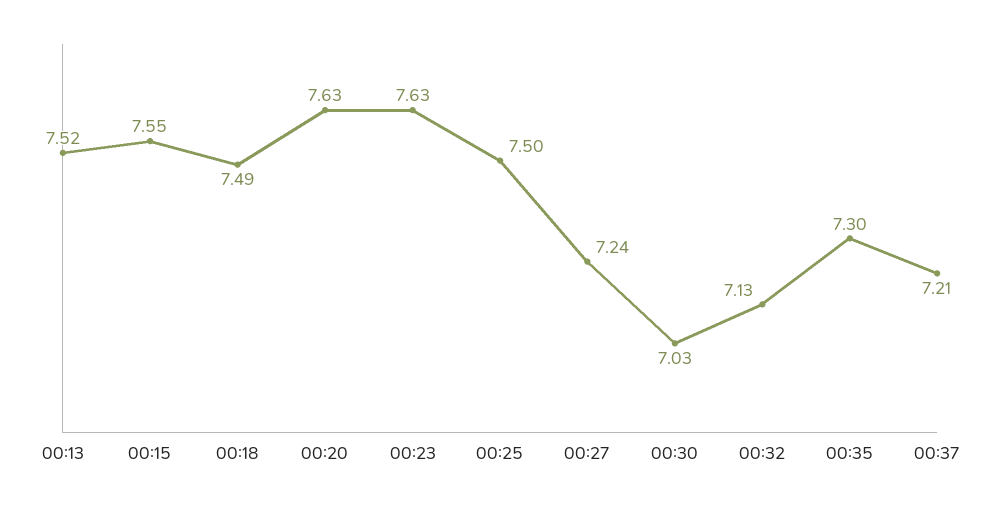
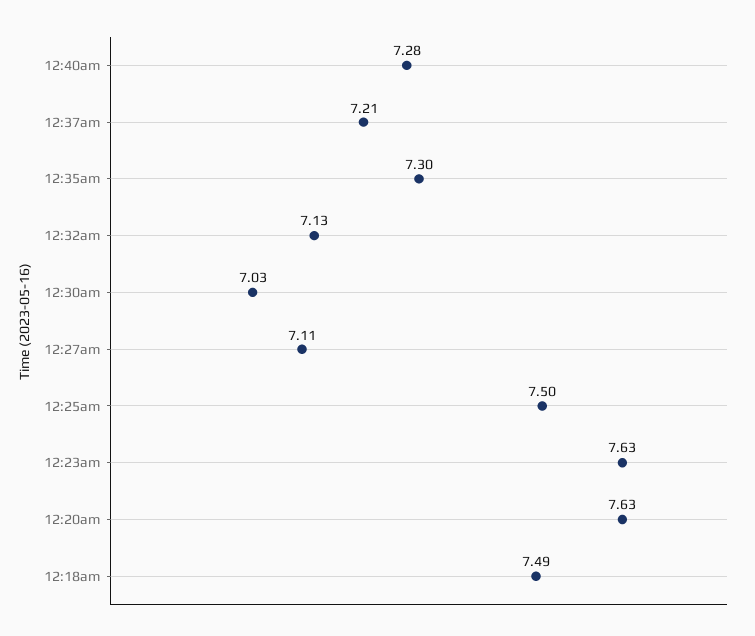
00:13: 7.52 -> none
00:15: 7.55 -> none
00:27: 7.24 -> 7.11
12:40am: none -> 7.28

